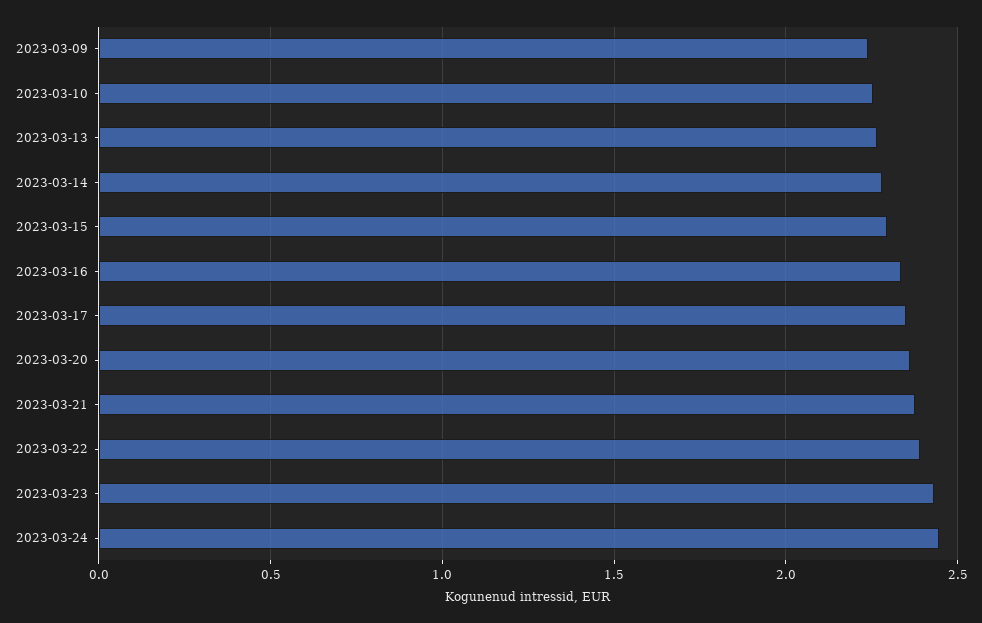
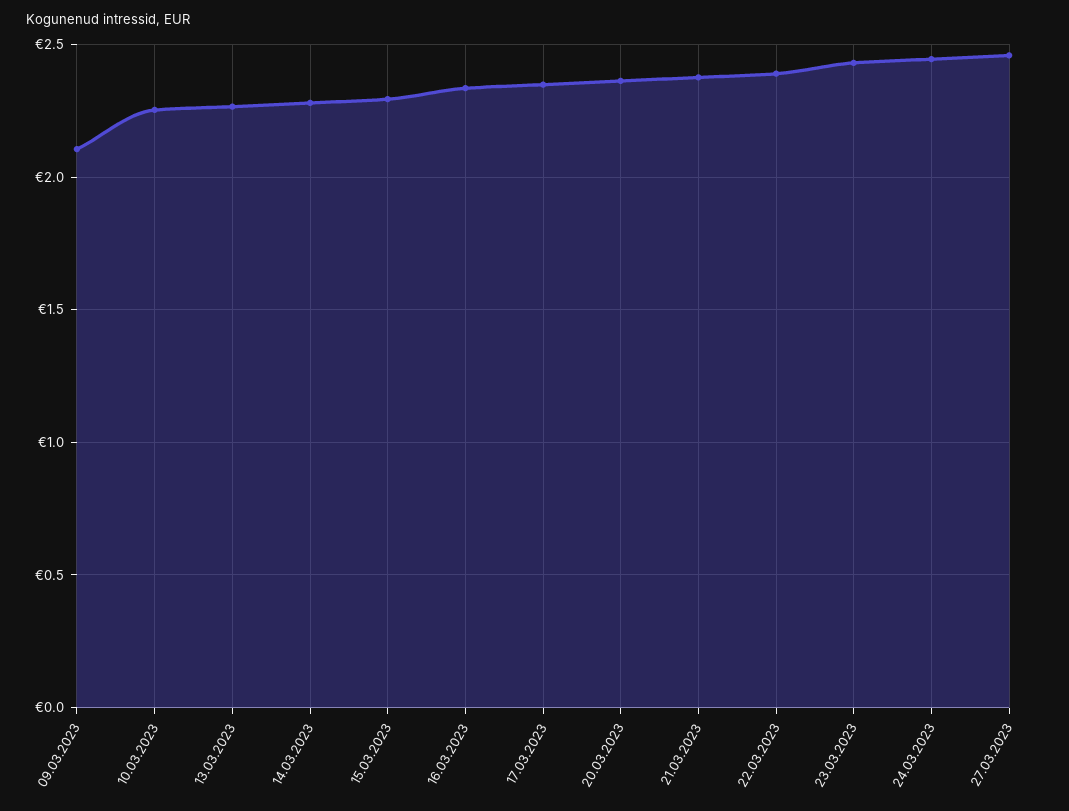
2023-03-09: 2.25 -> 2.1
27.03.2023: none -> 2.45

